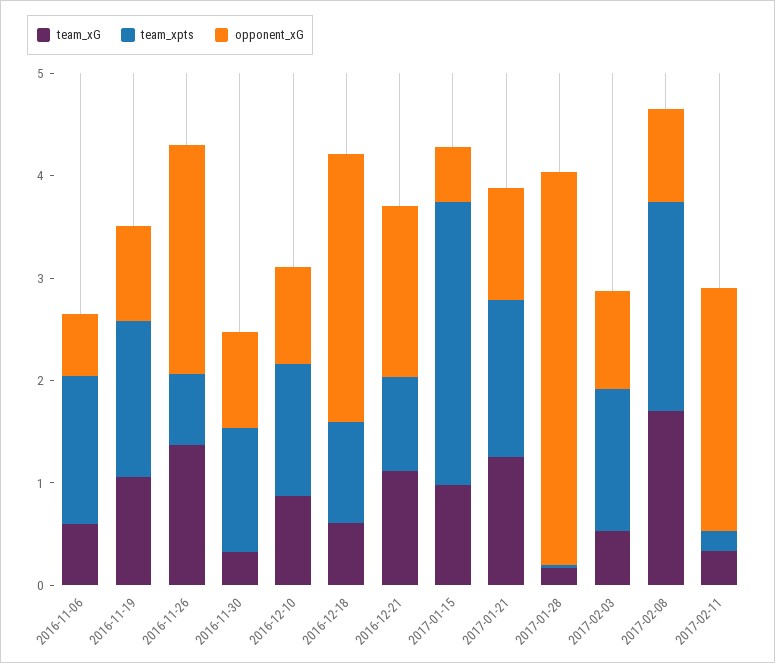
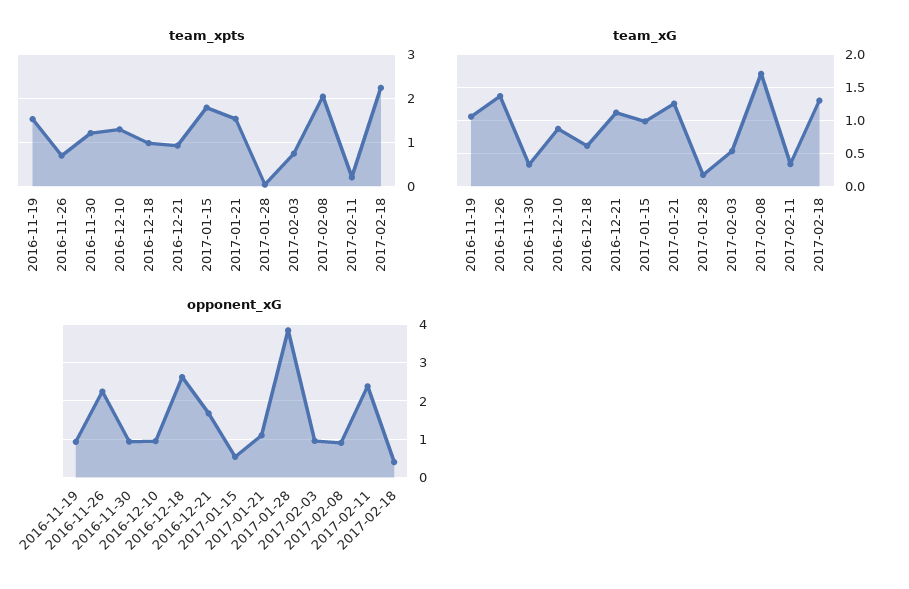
team_xG, 2016-11-06: 0.6 -> none
team_xpts, 2016-11-06: 1.4 -> none
opponent_xG, 2016-11-06: 0.6 -> none
team_xpts, 2017-01-15: 2.8 -> 1.8
team_xpts, 2017-02-03: 1.4 -> 0.8
team_xpts, 2017-02-18: none -> 2.2
team_xG, 2017-02-18: none -> 1.3
opponent_xG, 2017-02-18: none -> 0.4

